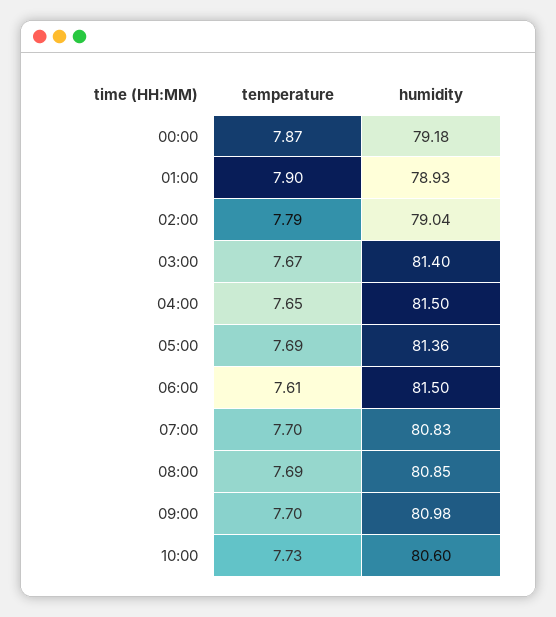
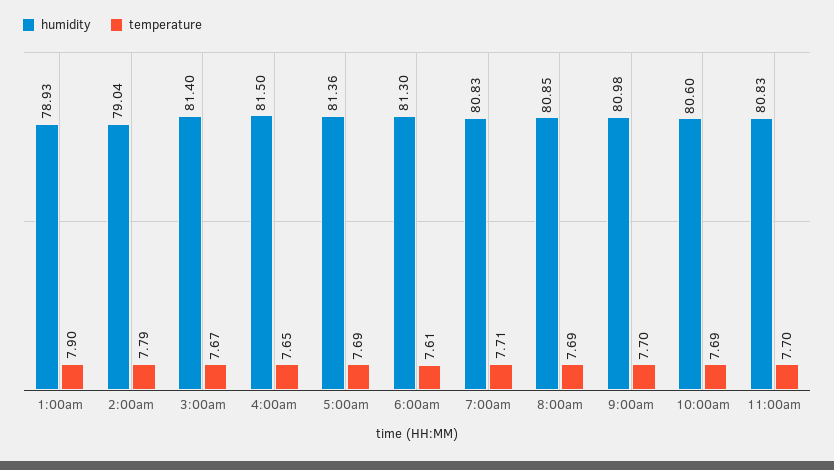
temperature, 00:00: 7.87 -> none
humidity, 00:00: 79.18 -> none
humidity, 06:00: 81.5 -> 81.3
temperature, 07:00: 7.7 -> 7.71
temperature, 10:00: 7.73 -> 7.69
humidity, 11:00am: none -> 80.83
temperature, 11:00am: none -> 7.7

